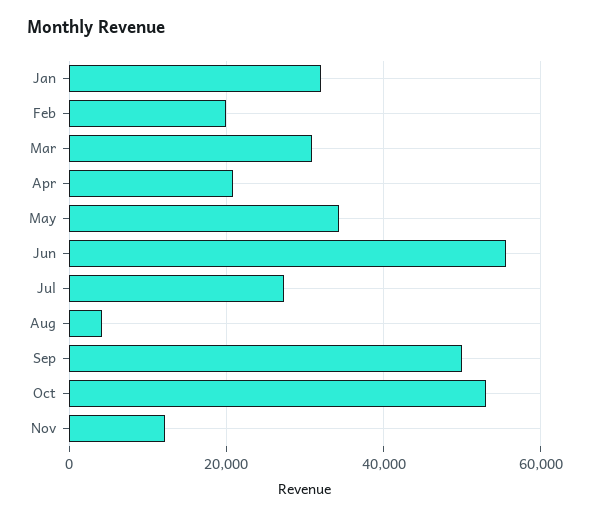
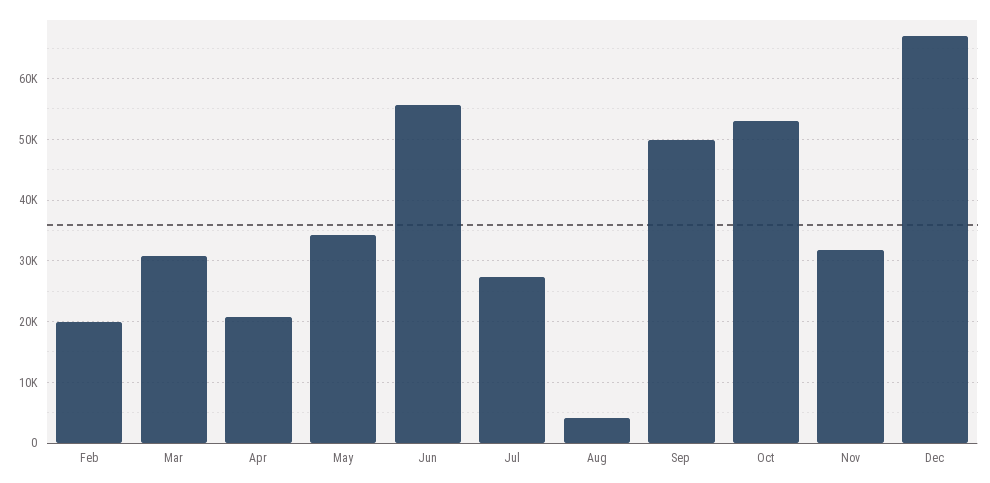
Jan: 32000 -> none
Nov: 12000 -> 32000
Dec: none -> 67000

